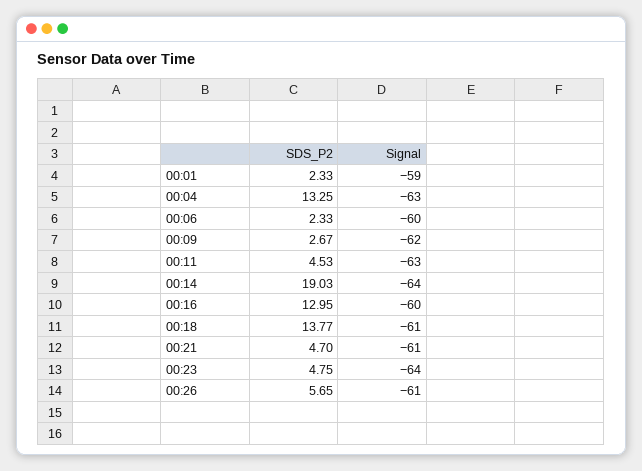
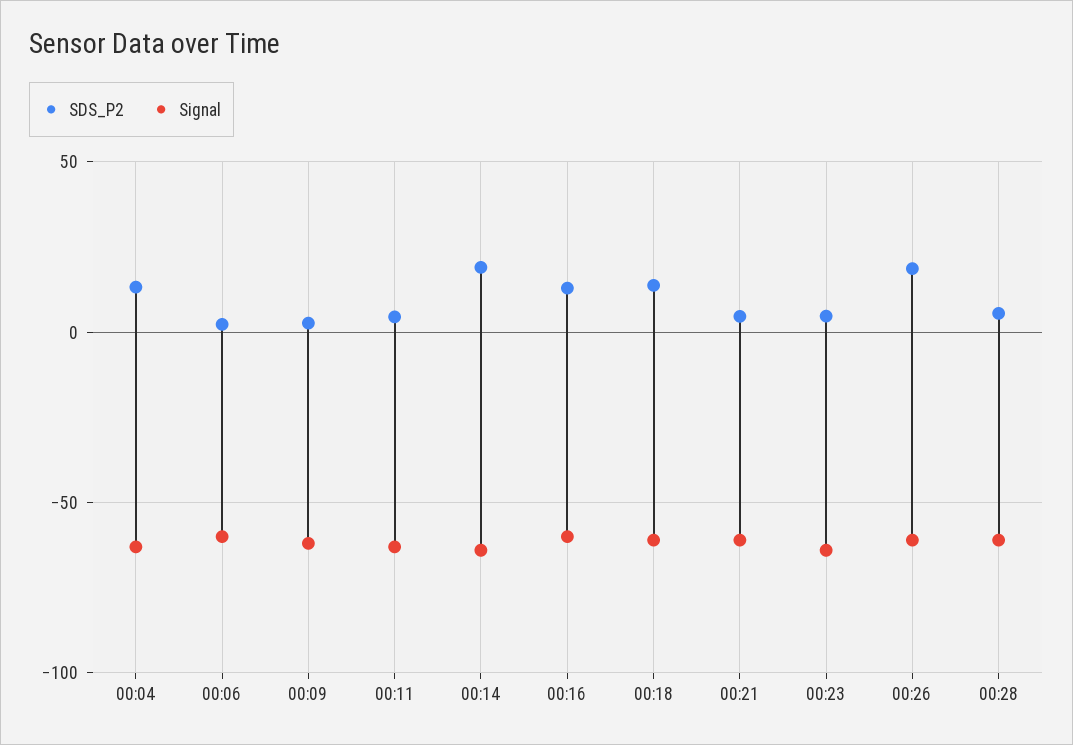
SDS_P2, 00:01: 2.33 -> none
Signal, 00:01: -59 -> none
SDS_P2, 00:26: 5.65 -> 20
SDS_P2, 00:28: none -> 5
Signal, 00:28: none -> -60

